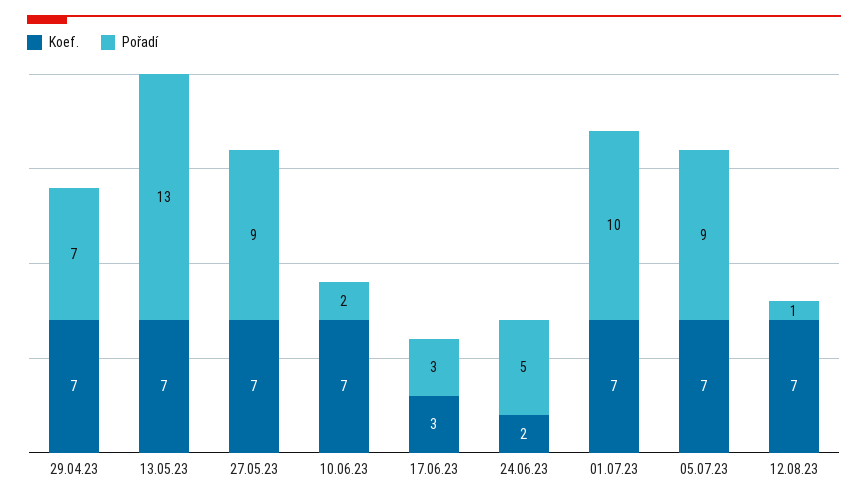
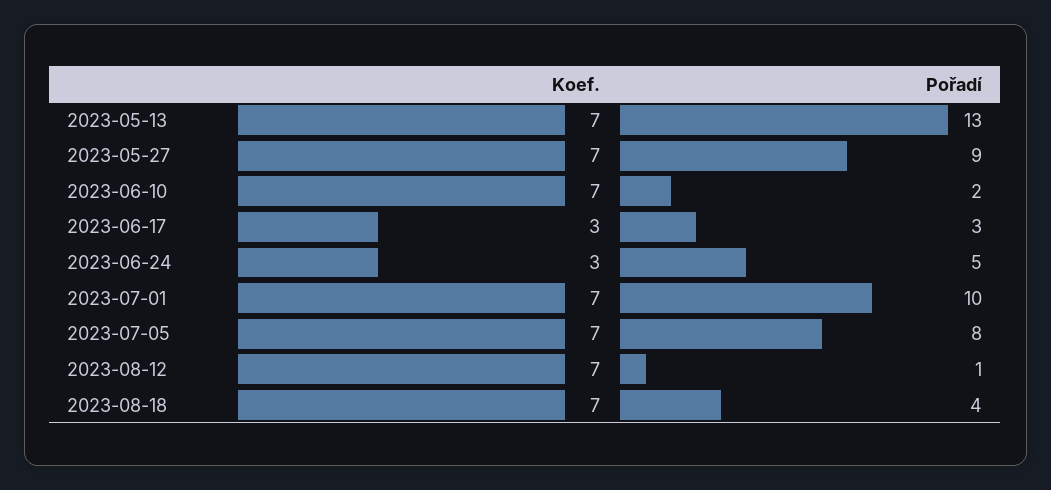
Koef., 29.04.23: 7 -> none
Pořadí, 29.04.23: 7 -> none
Koef., 24.06.23: 2 -> 3
Pořadí, 05.07.23: 9 -> 8
Koef., 2023-08-18: none -> 7
Pořadí, 2023-08-18: none -> 4

